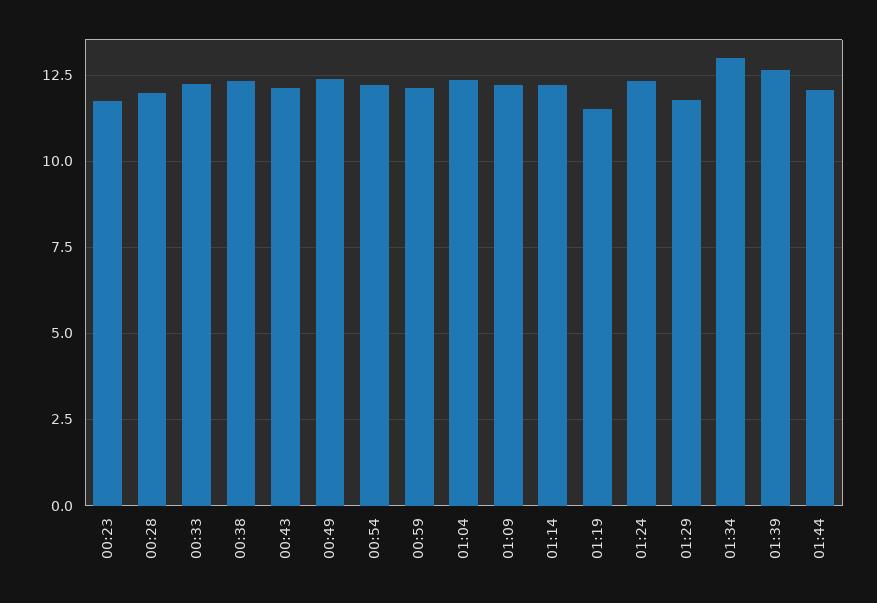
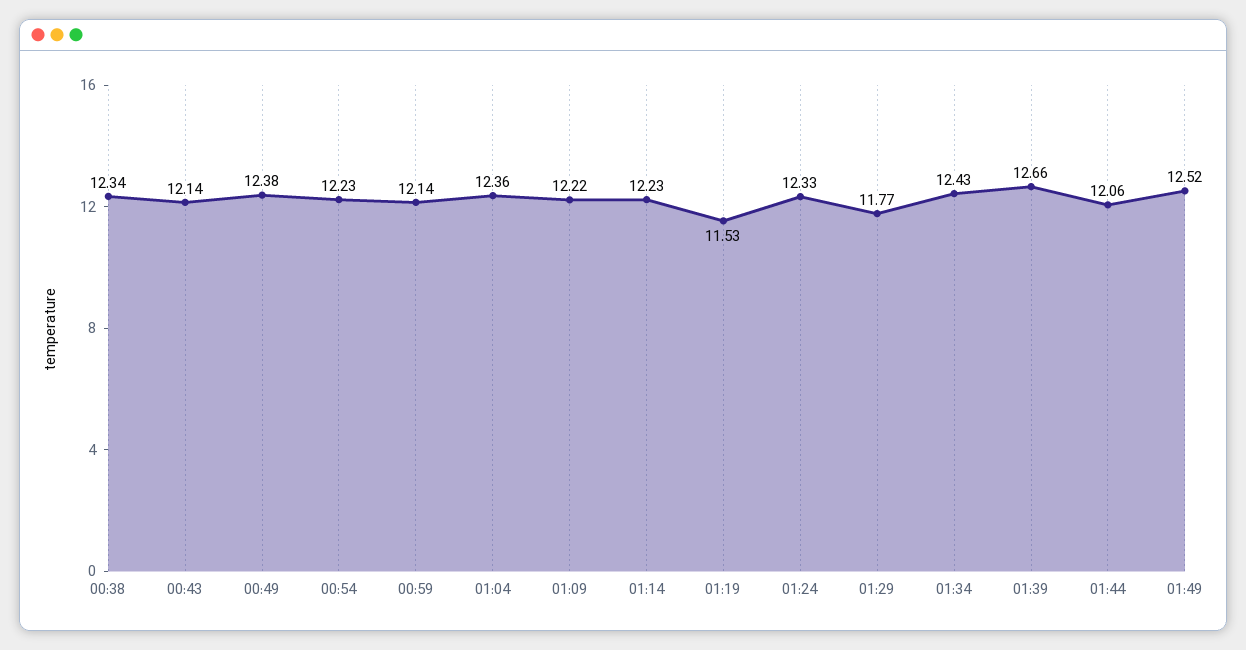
00:23: 11.75 -> none
00:28: 12 -> none
00:33: 12.25 -> none
01:34: 13 -> 12.43
01:49: none -> 12.52

